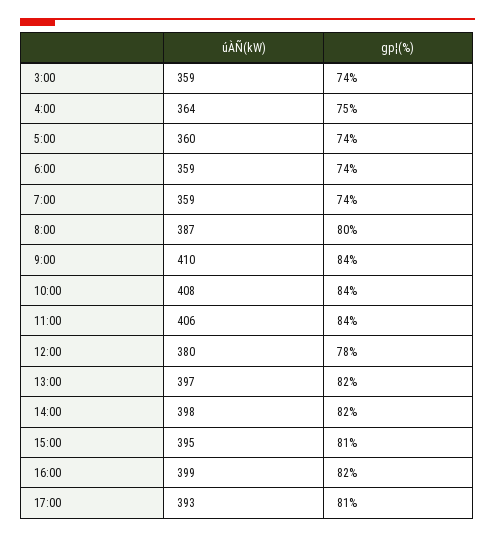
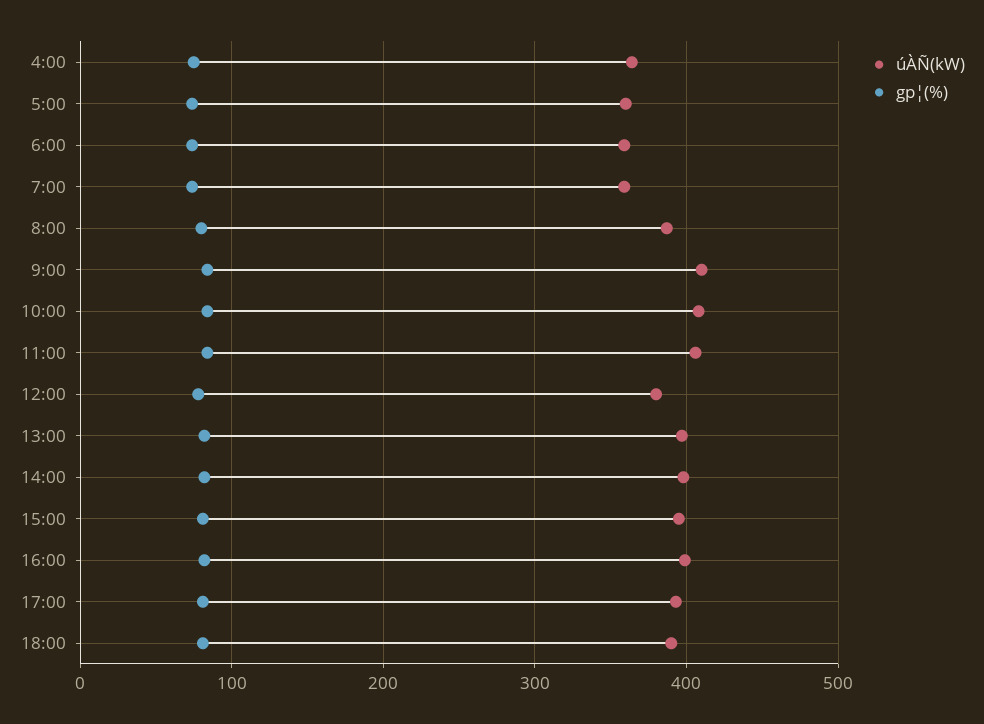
úÀÑ(kW), 3:00: 359 -> none
gp¦(%), 3:00: 74 -> none
úÀÑ(kW), 18:00: none -> 390
gp¦(%), 18:00: none -> 80

